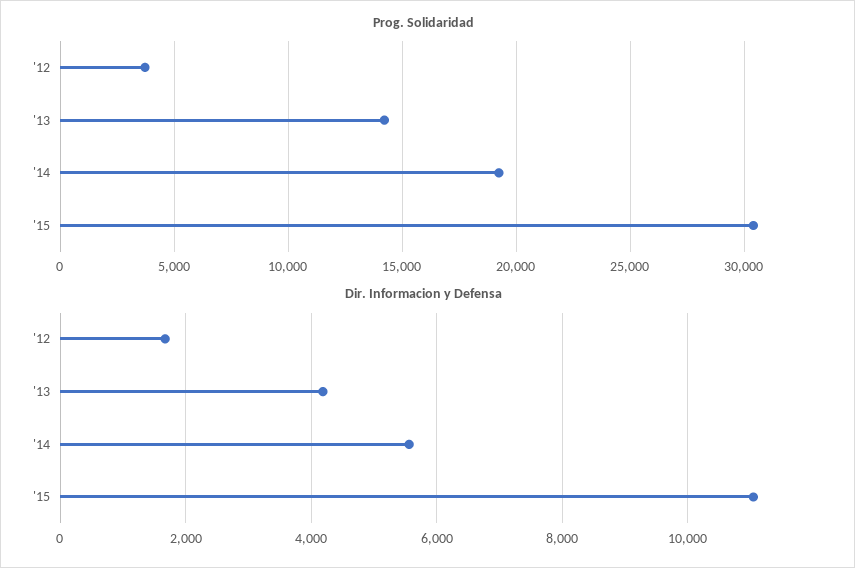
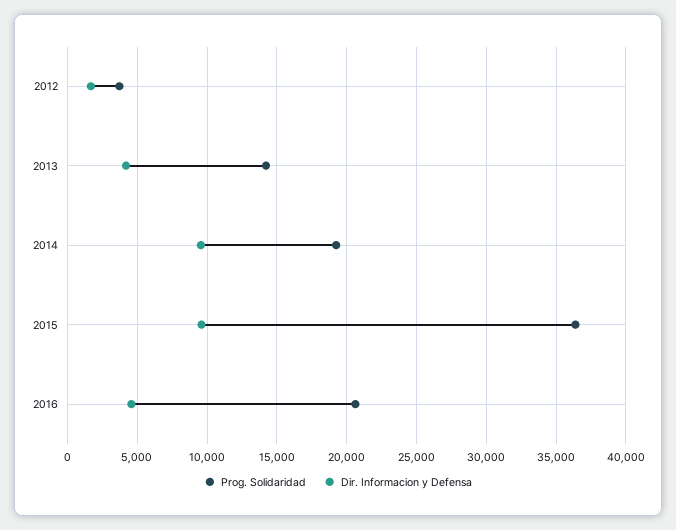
Prog. Solidaridad, '15: 30500 -> 36500
Dir. Informacion y Defensa, '14: 5600 -> 9500
Dir. Informacion y Defensa, '15: 11000 -> 9500
Prog. Solidaridad, 2016: none -> 20500
Dir. Informacion y Defensa, 2016: none -> 4500

